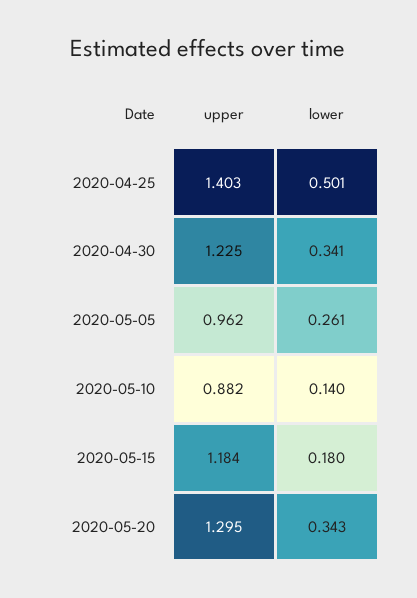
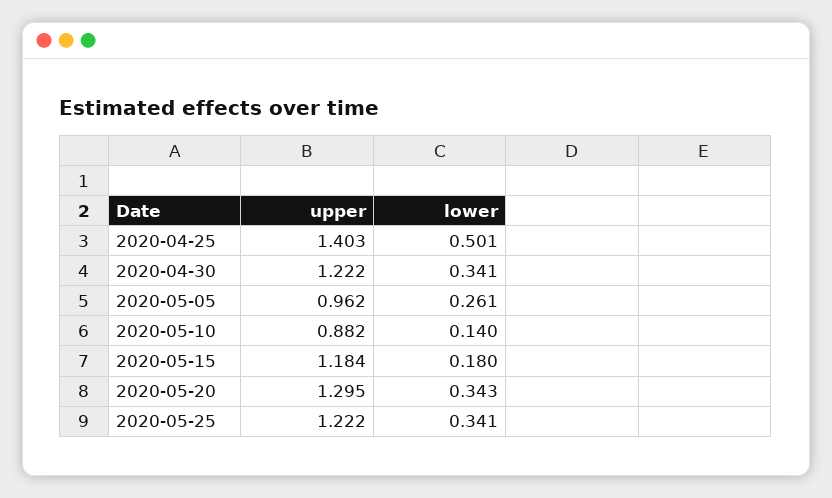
upper, 2020-04-30: 1.225 -> 1.222
upper, 2020-05-25: none -> 1.222
lower, 2020-05-25: none -> 0.341

